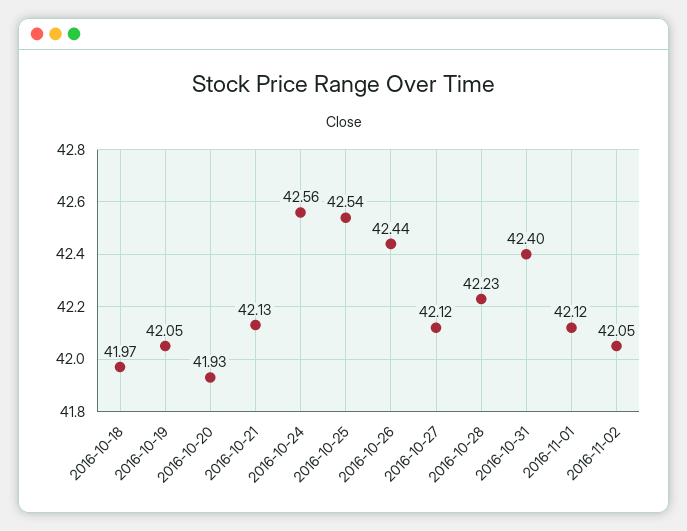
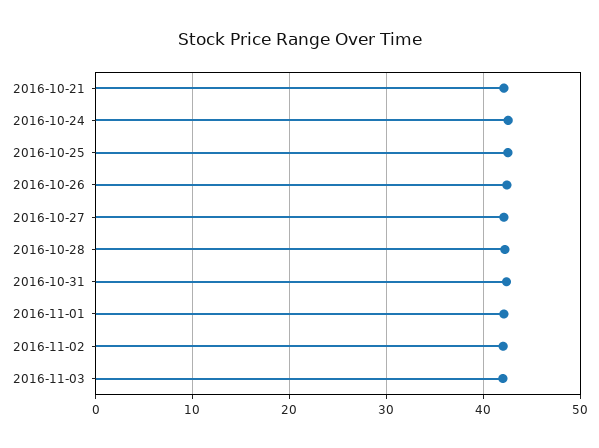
2016-10-18: 41.97 -> none
2016-10-19: 42.05 -> none
2016-10-20: 41.93 -> none
2016-11-03: none -> 42

